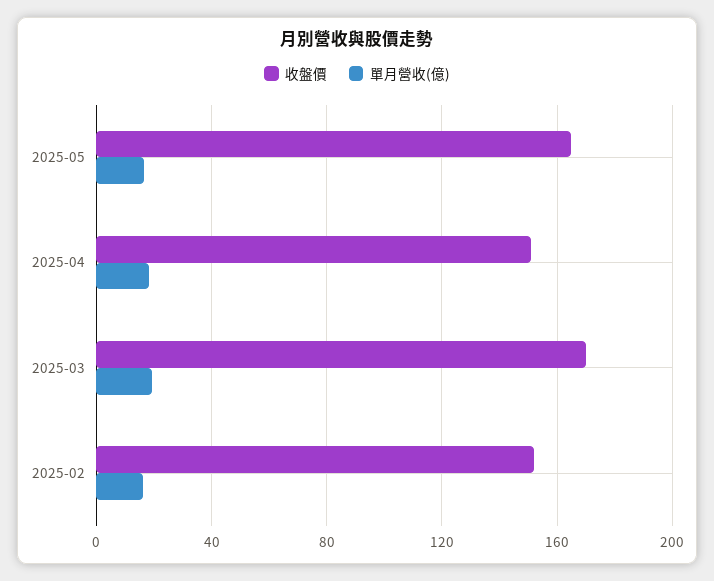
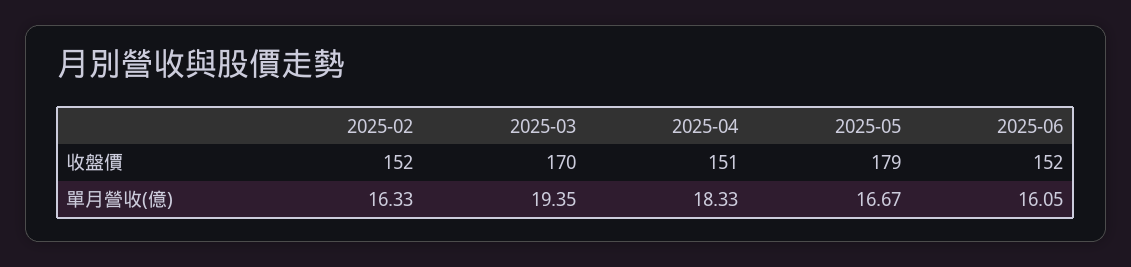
收盤價, 2025-05: 165 -> 179
收盤價, 2025-06: none -> 152
單月營收(億), 2025-06: none -> 16.05

